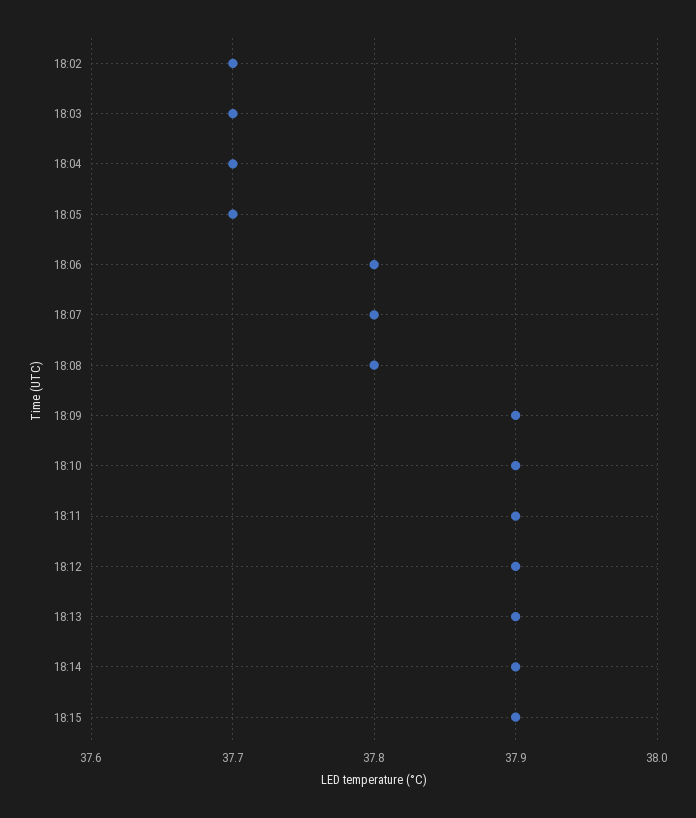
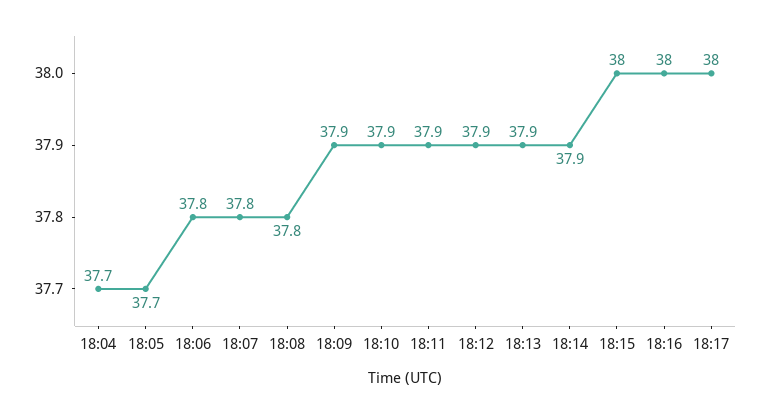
18:02: 37.7 -> none
18:03: 37.7 -> none
18:15: 37.9 -> 38
18:16: none -> 38
18:17: none -> 38

